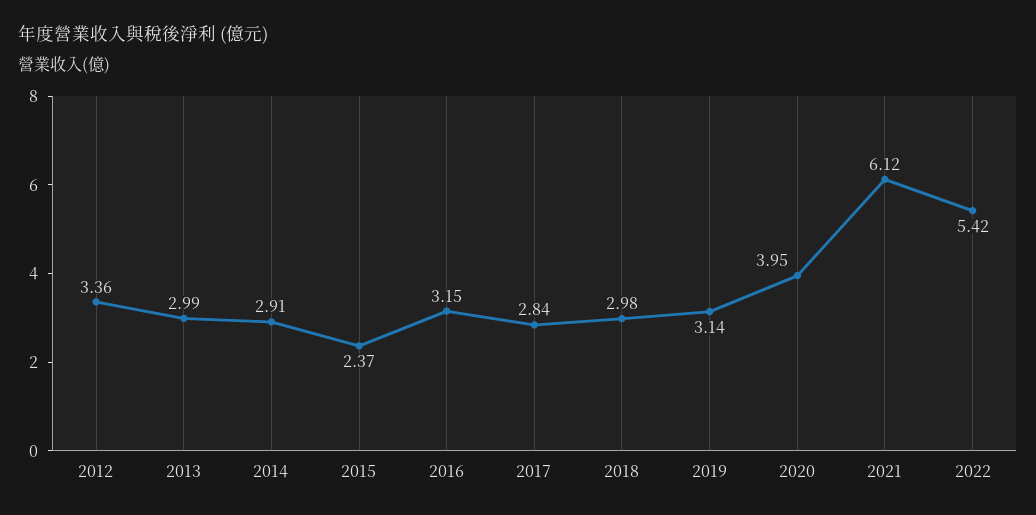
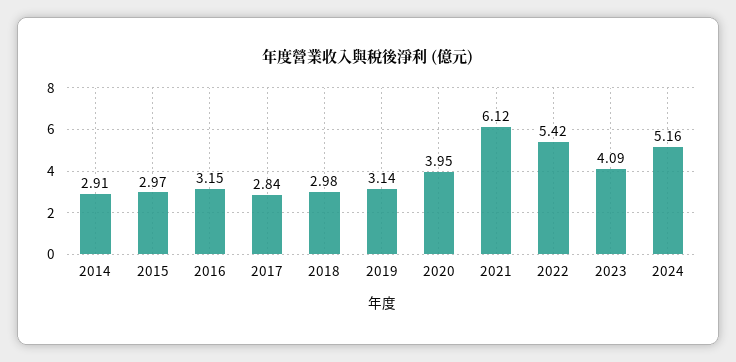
2012: 3.36 -> none
2013: 2.99 -> none
2015: 2.37 -> 2.97
2023: none -> 4.09
2024: none -> 5.16

